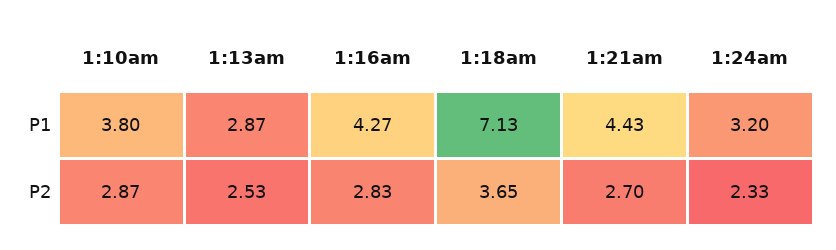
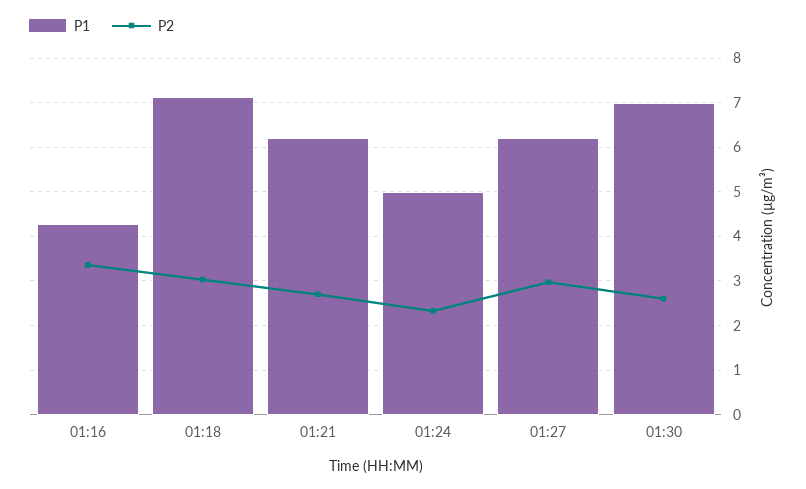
P1, 1:10am: 3.8 -> none
P1, 1:13am: 2.87 -> none
P1, 1:21am: 4.43 -> 6.2
P1, 1:24am: 3.2 -> 5
P2, 1:10am: 2.87 -> none
P2, 1:13am: 2.53 -> none
P2, 1:16am: 2.83 -> 3.4
P2, 1:18am: 3.65 -> 3
P1, 01:27: none -> 6.2
P2, 01:27: none -> 3
P1, 01:30: none -> 7
P2, 01:30: none -> 2.6

